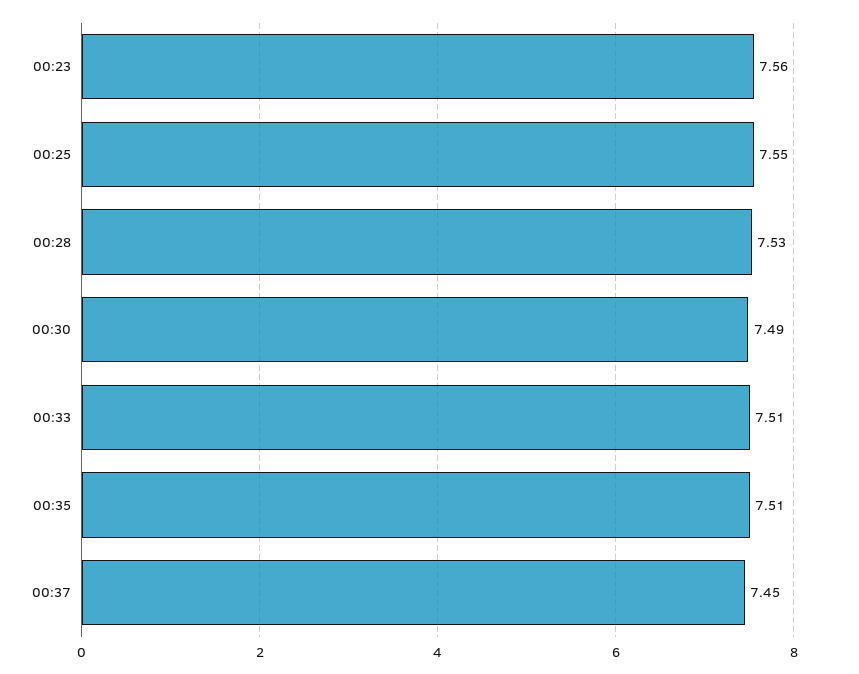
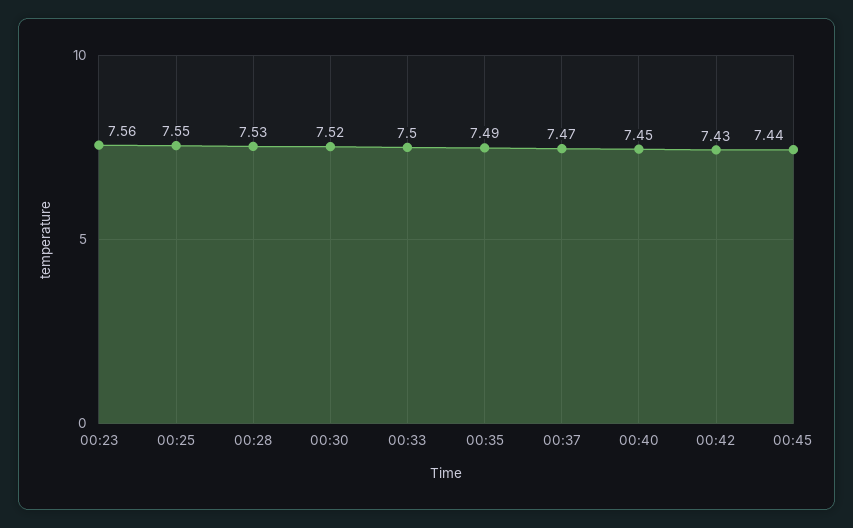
00:30: 7.49 -> 7.52
00:33: 7.51 -> 7.5
00:35: 7.51 -> 7.49
00:37: 7.45 -> 7.47
00:40: none -> 7.45
00:42: none -> 7.43
00:45: none -> 7.44

